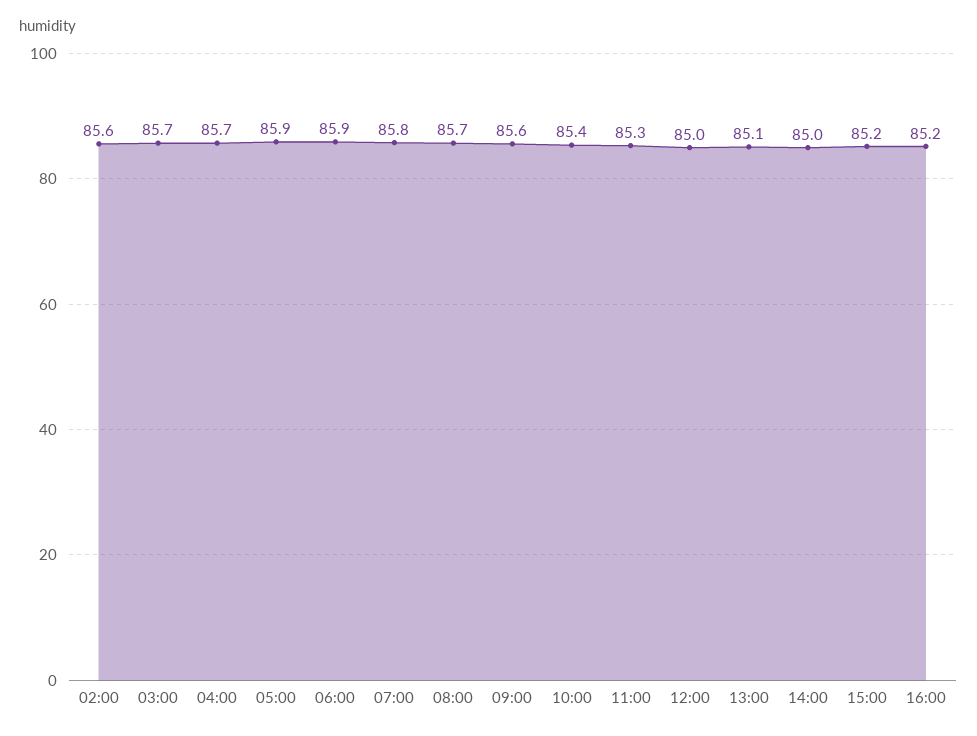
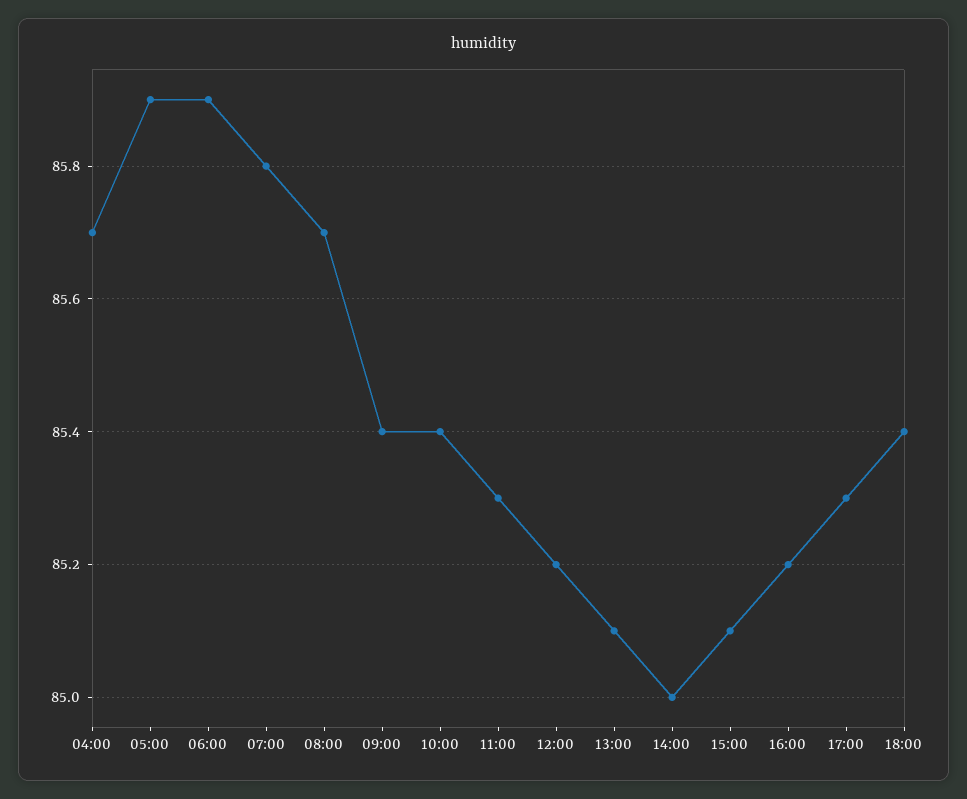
02:00: 85.6 -> none
03:00: 85.7 -> none
09:00: 85.6 -> 85.4
12:00: 85 -> 85.2
15:00: 85.2 -> 85.1
17:00: none -> 85.3
18:00: none -> 85.4

